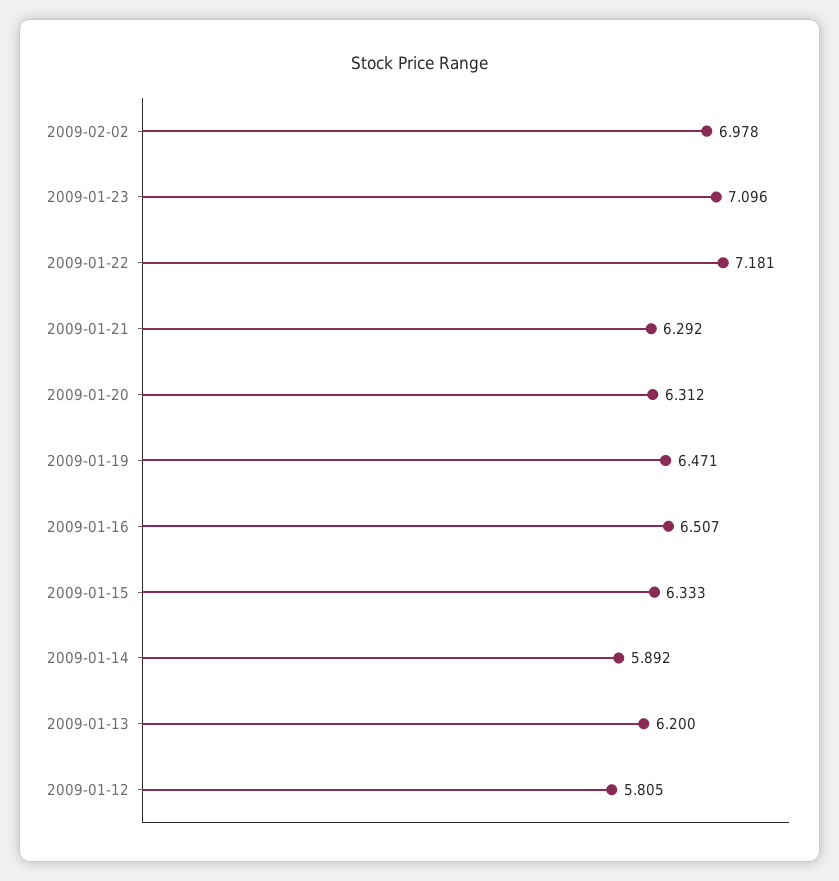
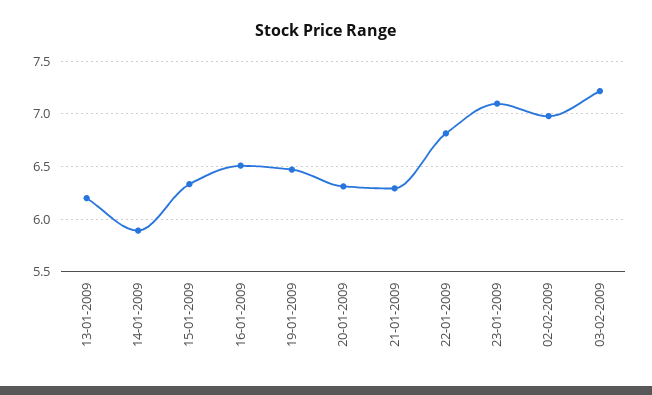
2009-01-22: 7.181 -> 6.8
2009-01-12: 5.805 -> none
03-02-2009: none -> 7.2

